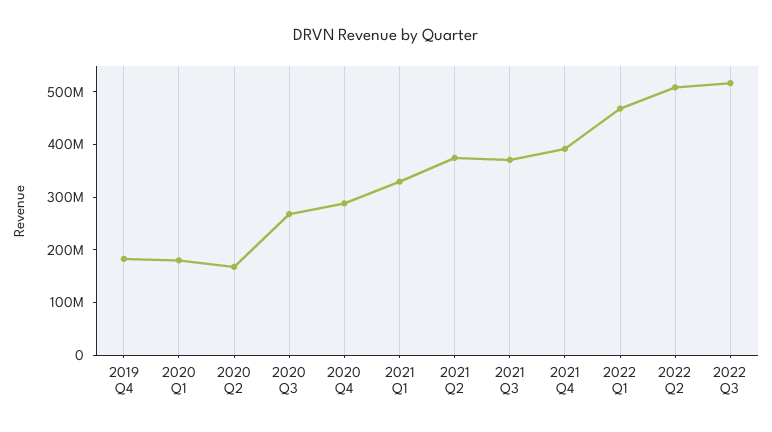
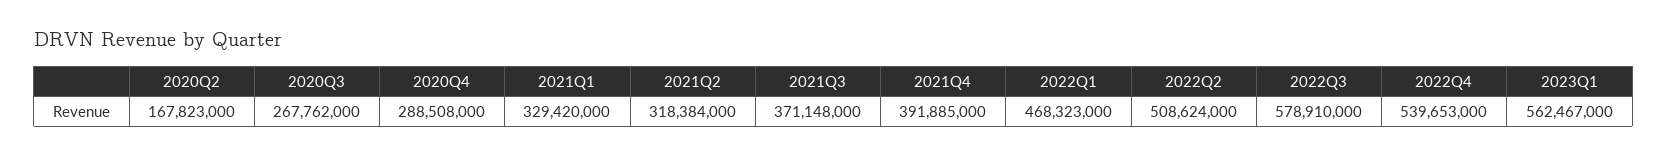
2019 Q4: 180000000 -> none
2020 Q1: 180000000 -> none
2021 Q2: 380000000 -> 318384000
2022 Q3: 520000000 -> 578910000
2022Q4: none -> 539653000
2023Q1: none -> 562467000

